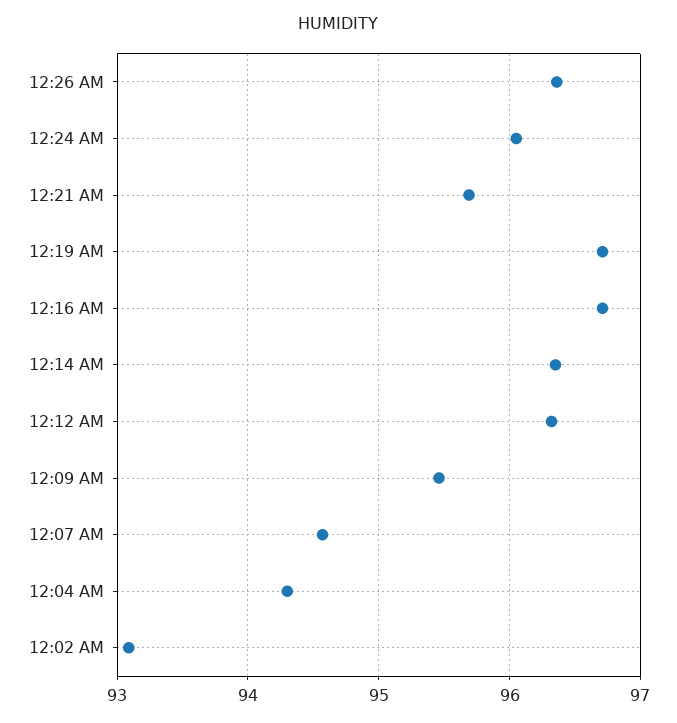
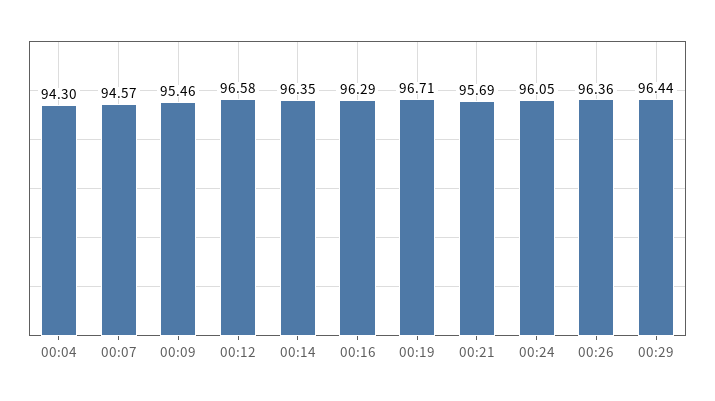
12:16 AM: 96.7 -> 96.29
12:12 AM: 96.3 -> 96.58
12:02 AM: 93.1 -> none
00:29: none -> 96.44

